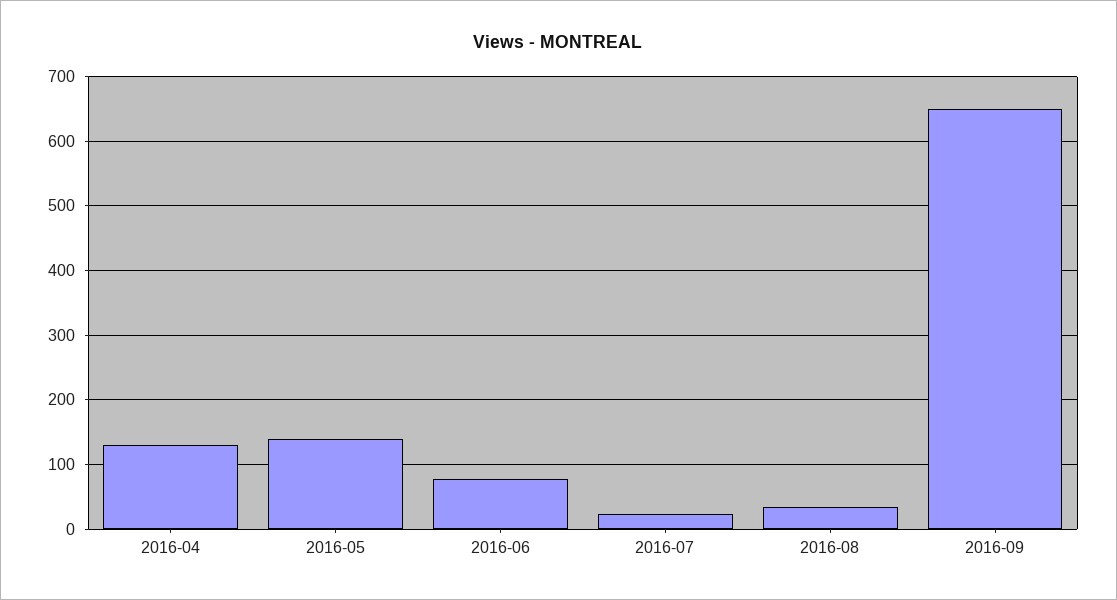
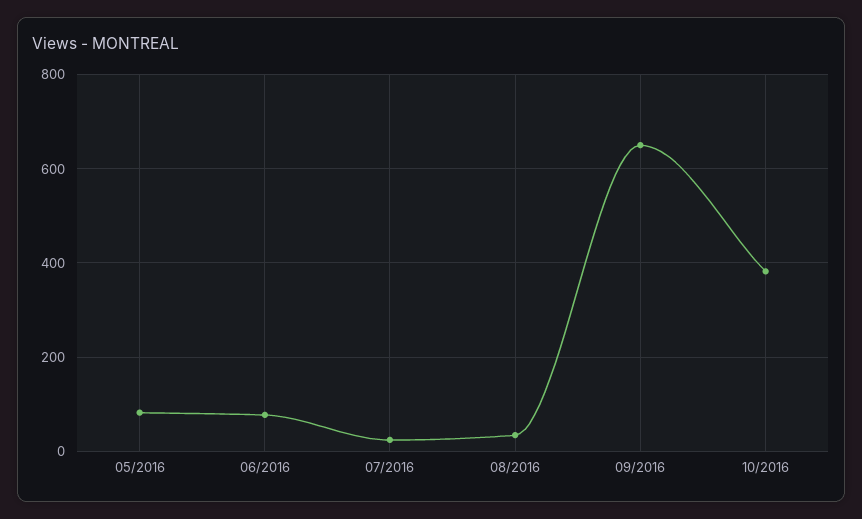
2016-04: 130 -> none
2016-05: 140 -> 80
10/2016: none -> 380

